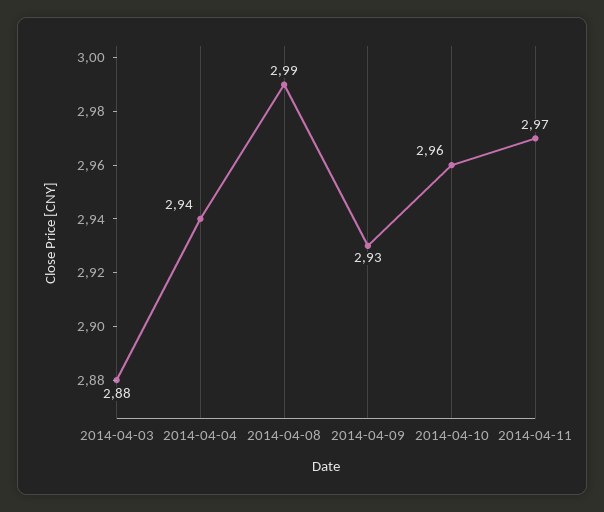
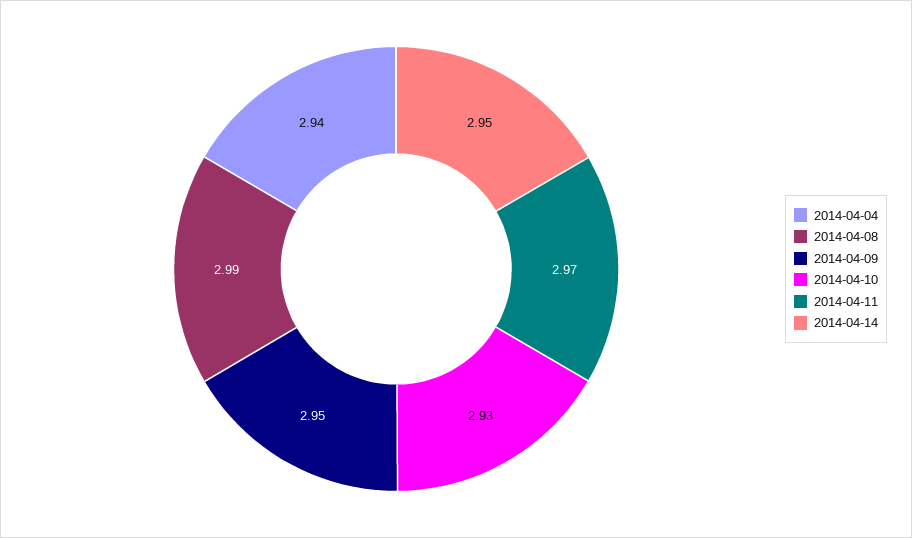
2014-04-03: 2.88 -> none
2014-04-09: 2.93 -> 2.95
2014-04-10: 2.96 -> 2.93
2014-04-14: none -> 2.95

